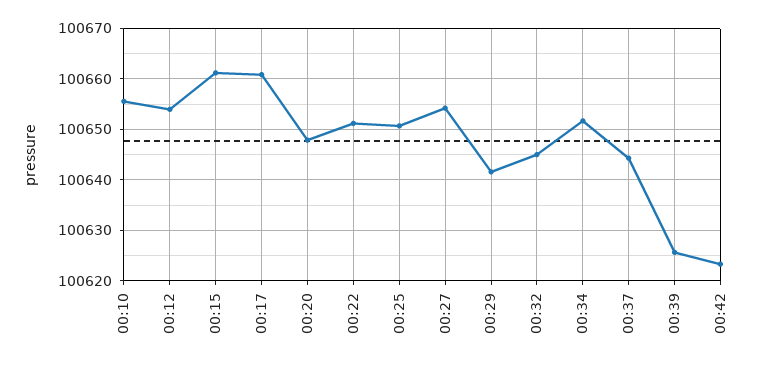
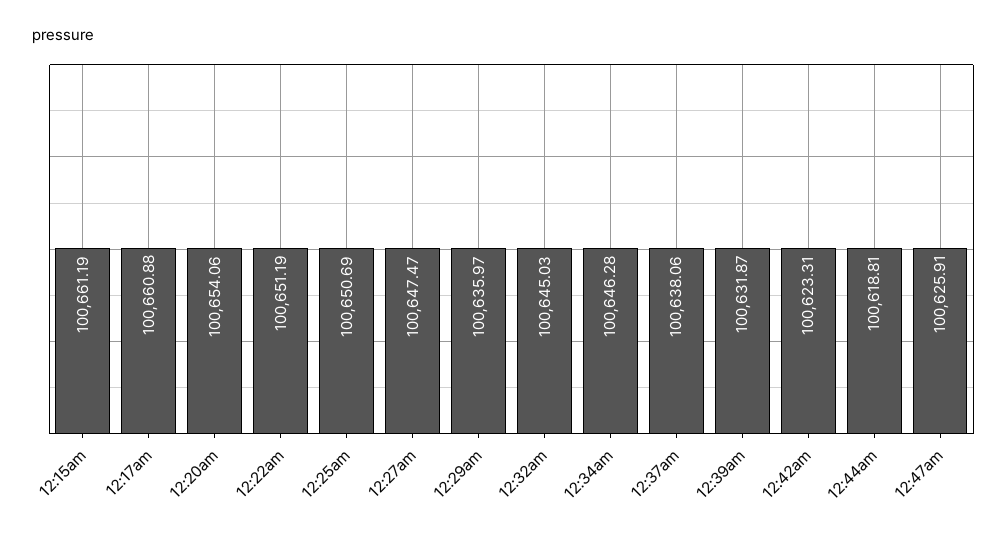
00:10: 100656 -> none
00:12: 100654 -> none
00:20: 100648 -> 100654.06
00:27: 100654 -> 100647.47
00:29: 100642 -> 100635.97
00:34: 100652 -> 100646.28
00:37: 100644 -> 100638.06
00:39: 100626 -> 100631.87
12:44am: none -> 100618.81
12:47am: none -> 100625.91

